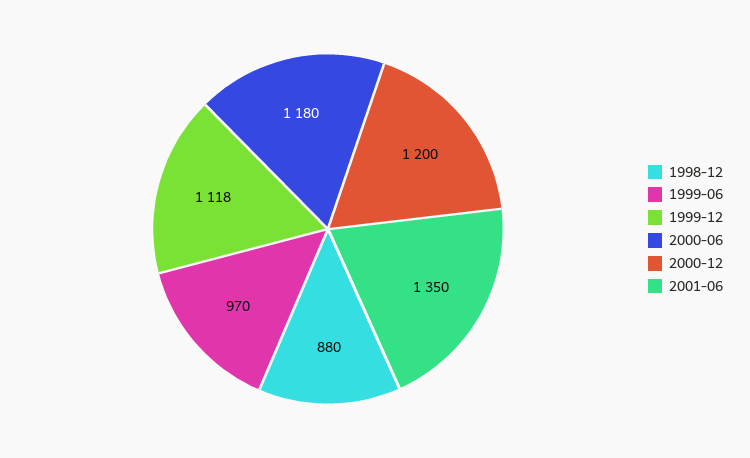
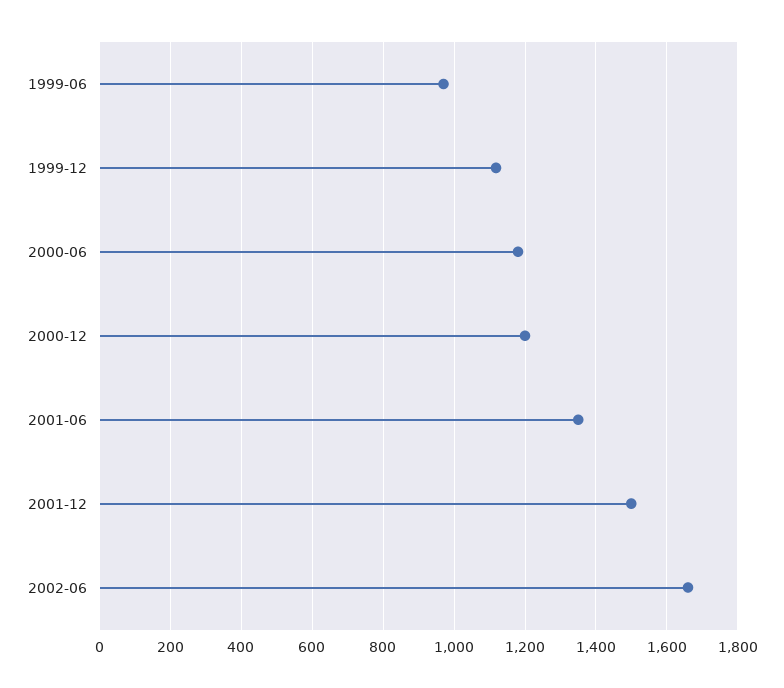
1998-12: 880 -> none
2001-12: none -> 1500
2002-06: none -> 1660

